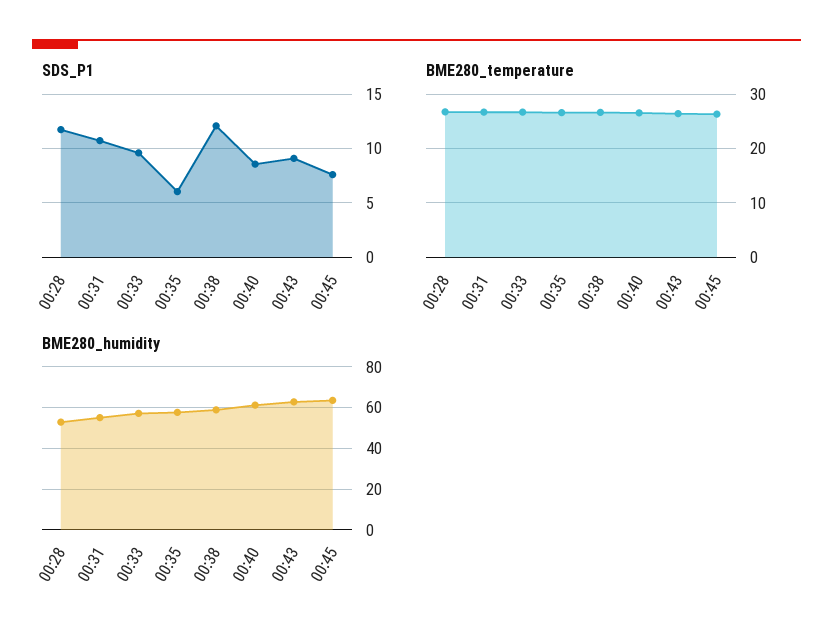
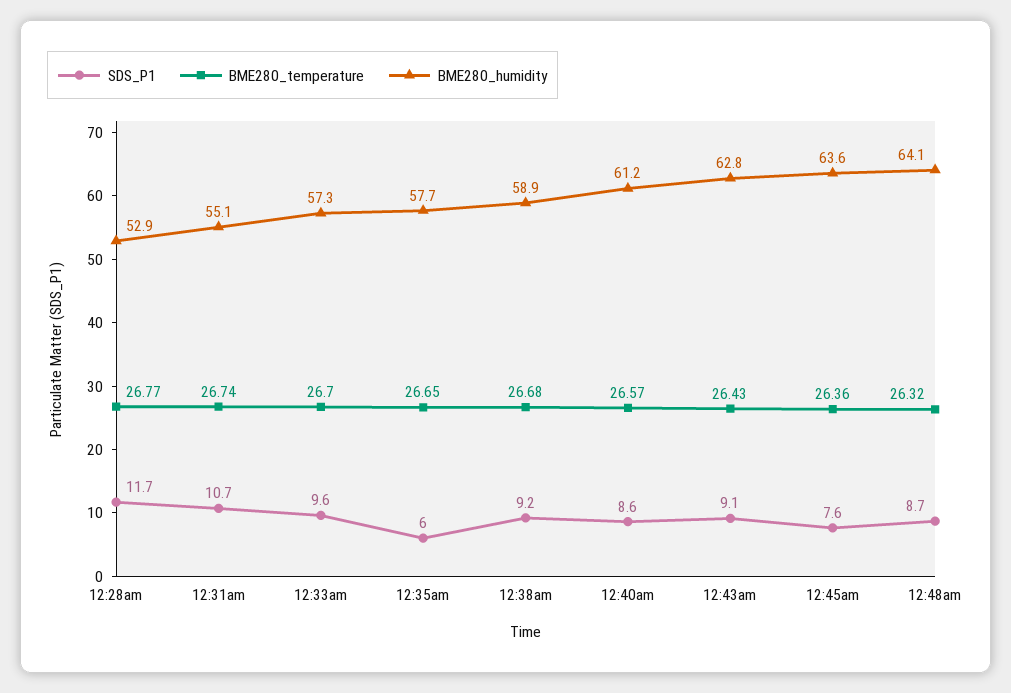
SDS_P1, 00:38: 12 -> 9.2
SDS_P1, 12:48am: none -> 8.7
BME280_temperature, 12:48am: none -> 26.32
BME280_humidity, 12:48am: none -> 64.1

